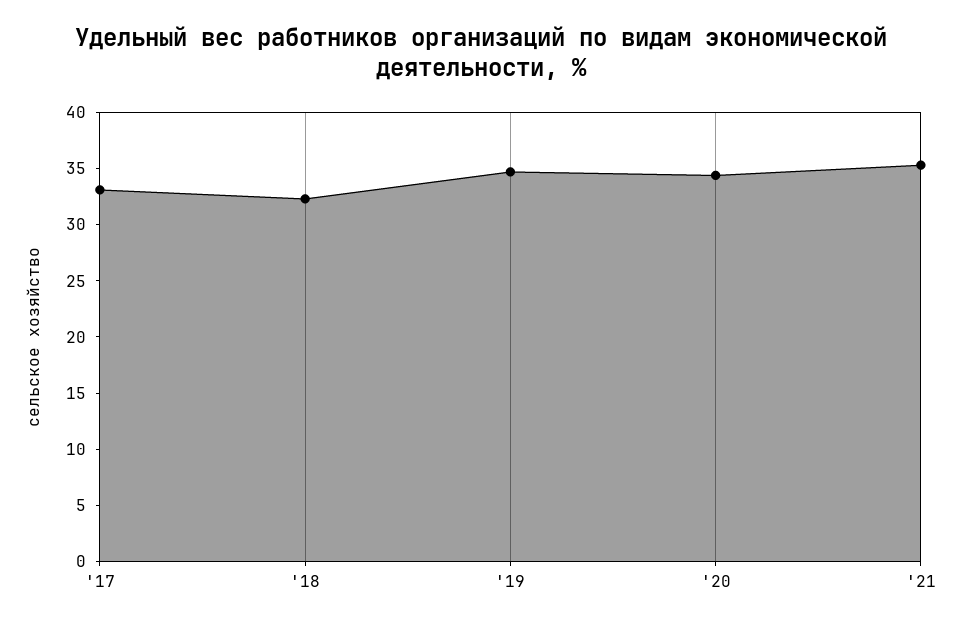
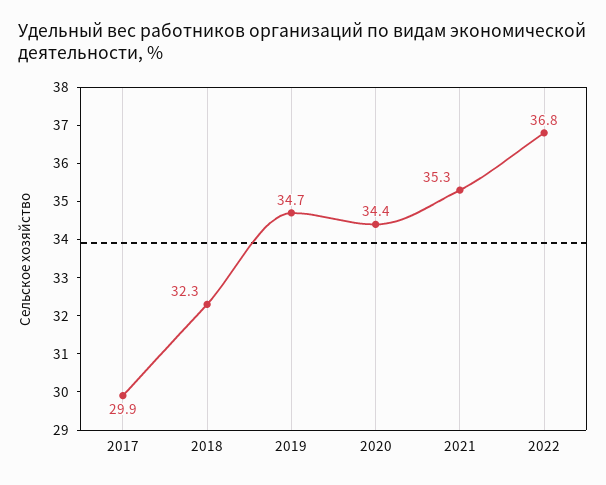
'17: 33 -> 29.9
2022: none -> 36.8

